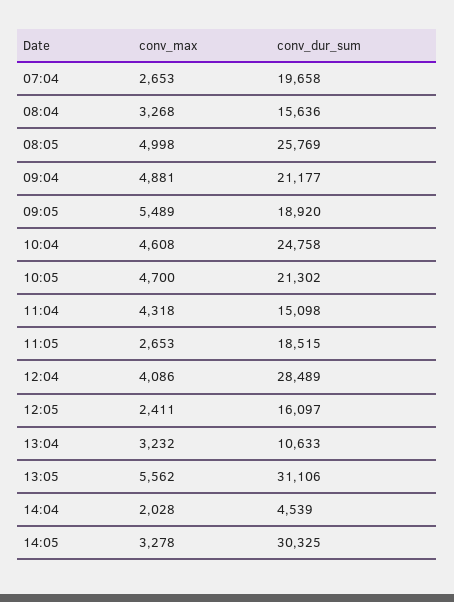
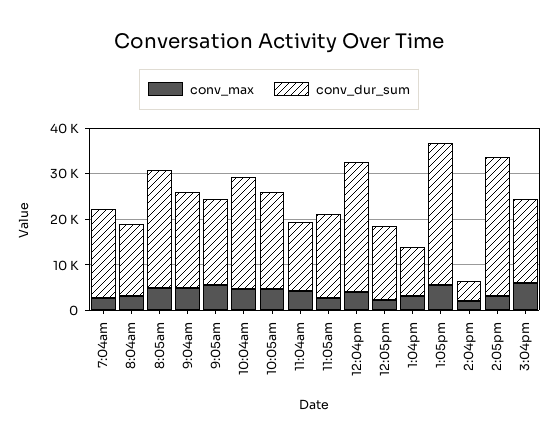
conv_max, 3:04pm: none -> 6000
conv_dur_sum, 3:04pm: none -> 18000

